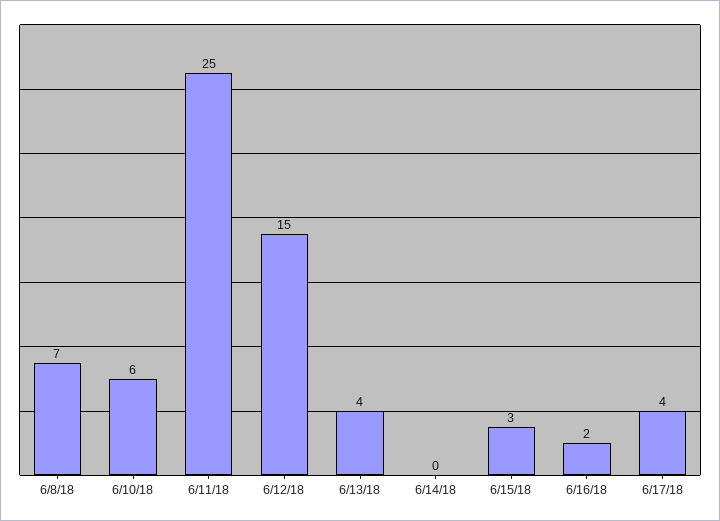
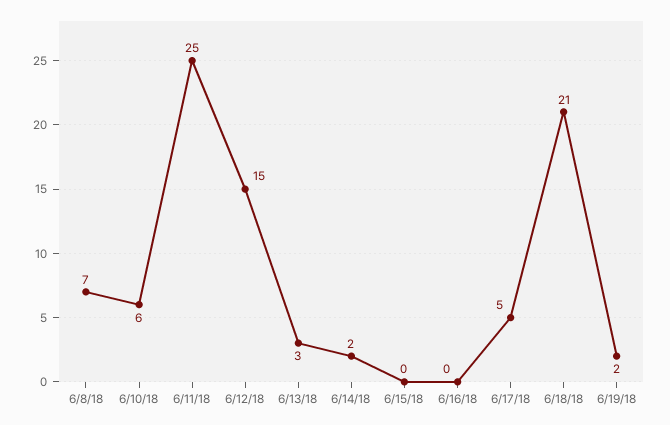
6/13/18: 4 -> 3
6/14/18: 0 -> 2
6/15/18: 3 -> 0
6/16/18: 2 -> 0
6/17/18: 4 -> 5
6/18/18: none -> 21
6/19/18: none -> 2

